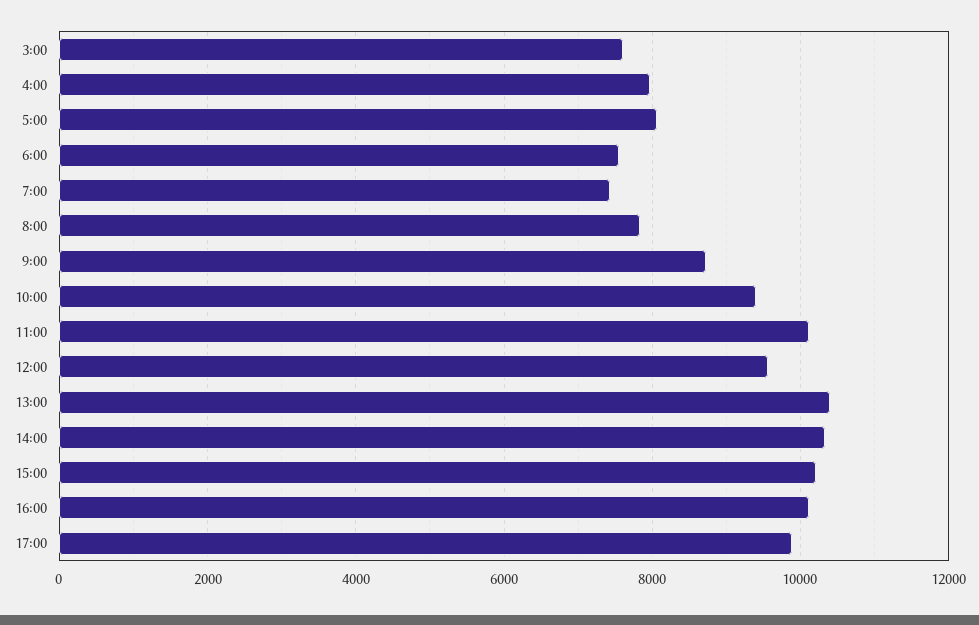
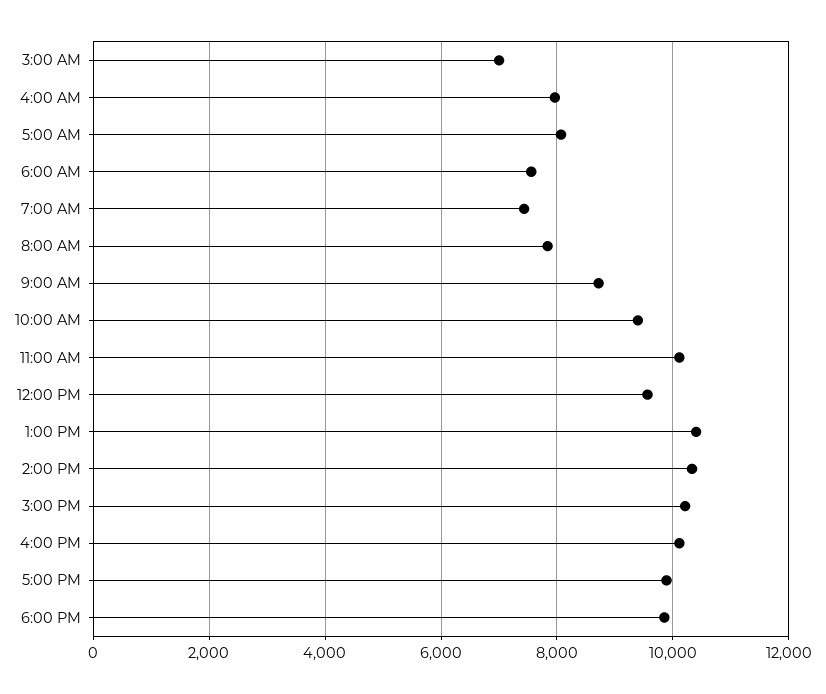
3:00: 7600 -> 7000
6:00 PM: none -> 9800

